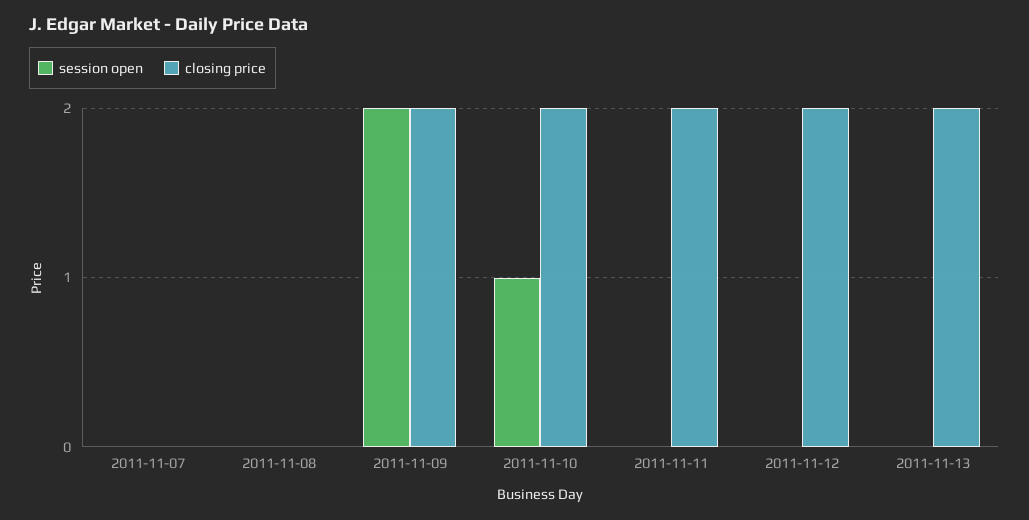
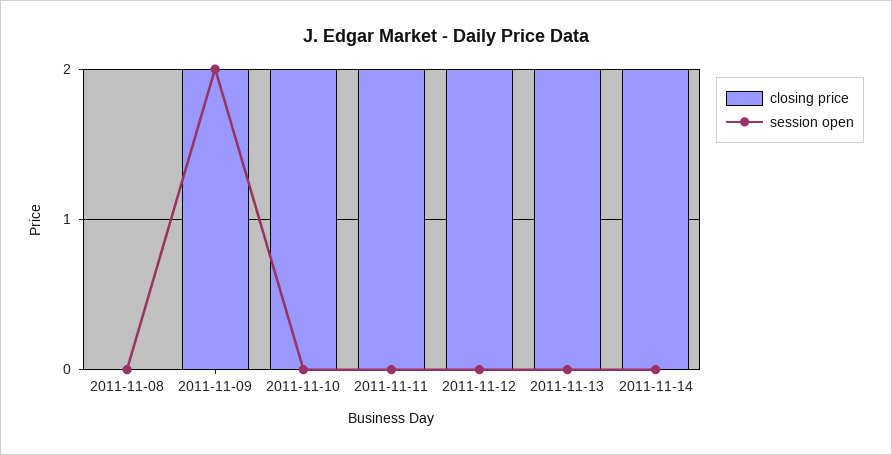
session open, 2011-11-07: 0 -> none
closing price, 2011-11-07: 0 -> none
session open, 2011-11-10: 1 -> 0
closing price, 2011-11-14: none -> 2
session open, 2011-11-14: none -> 0

